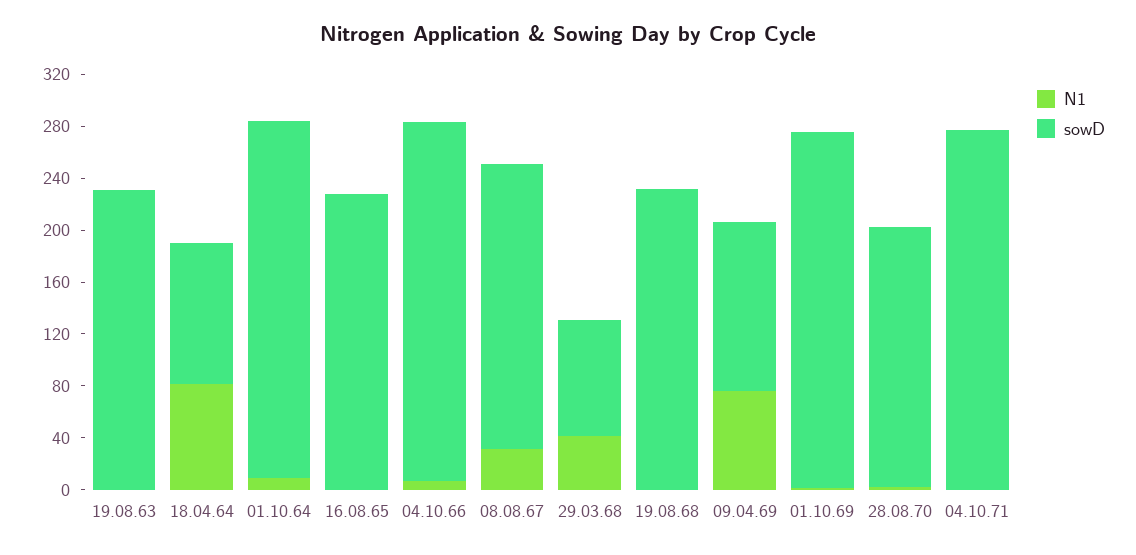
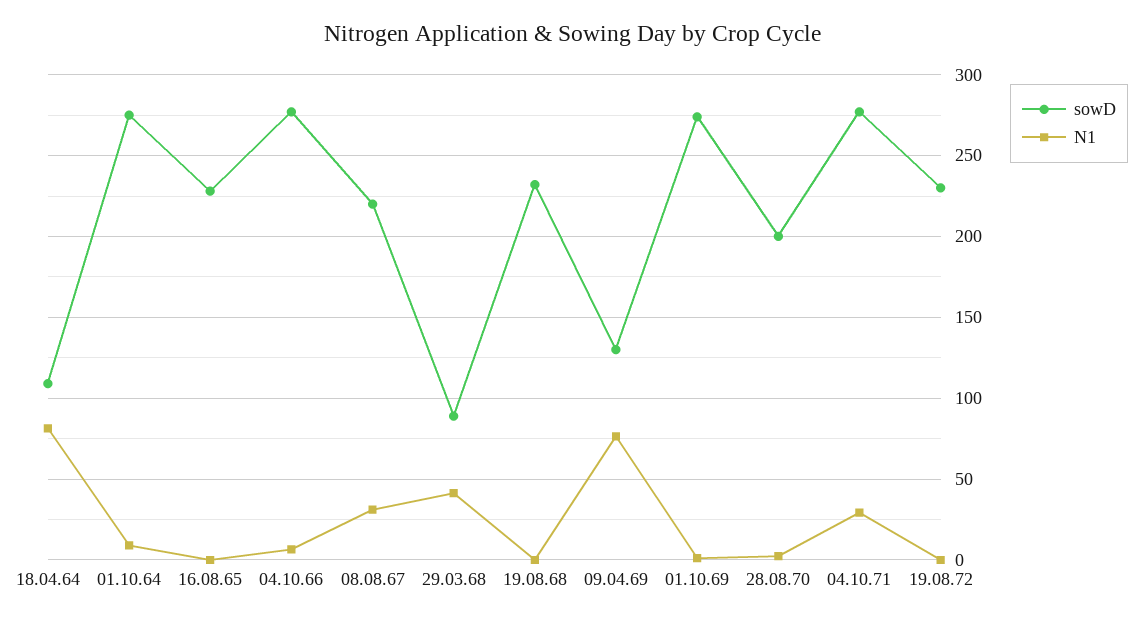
N1, 19.08.63: 0 -> none
sowD, 19.08.63: 230 -> none
N1, 04.10.71: 0 -> 30
sowD, 19.08.72: none -> 230
N1, 19.08.72: none -> 0

